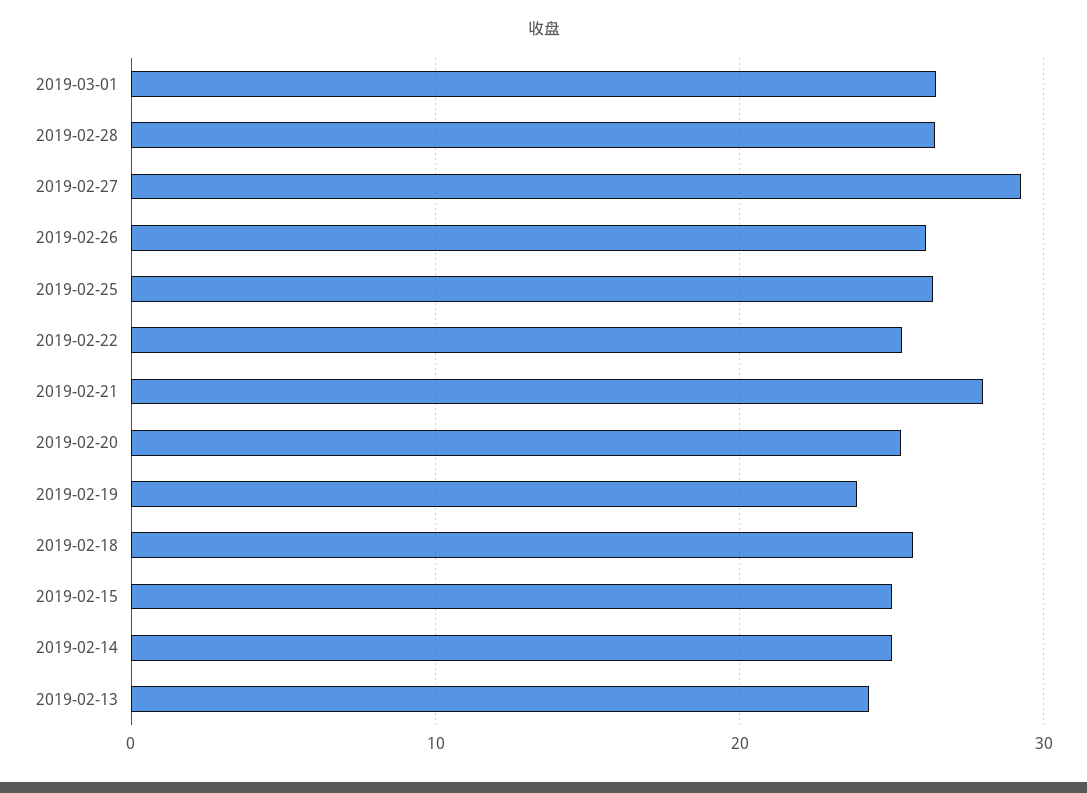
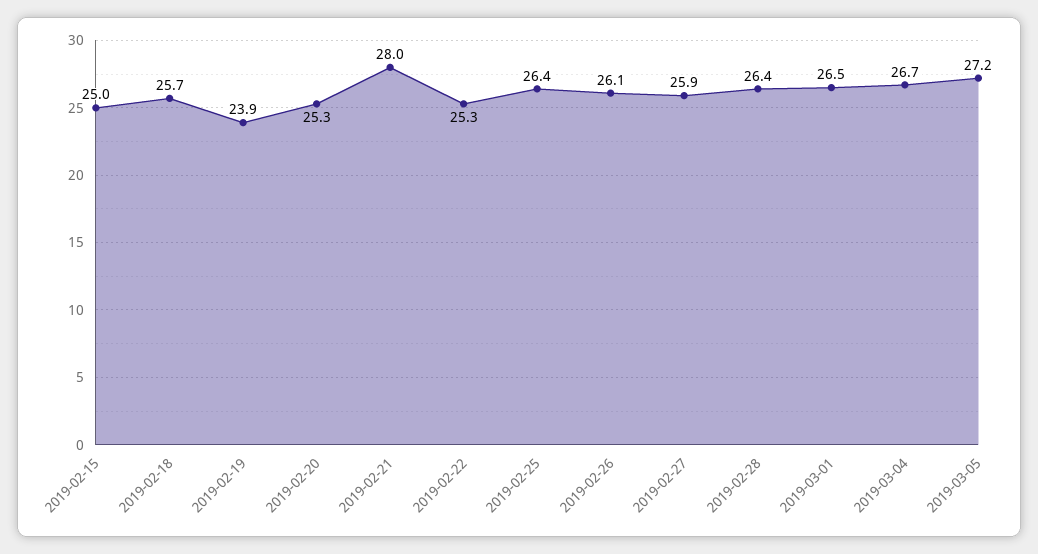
2019-02-27: 29 -> 25.9
2019-02-14: 25 -> none
2019-02-13: 24 -> none
2019-03-04: none -> 26.7
2019-03-05: none -> 27.2

